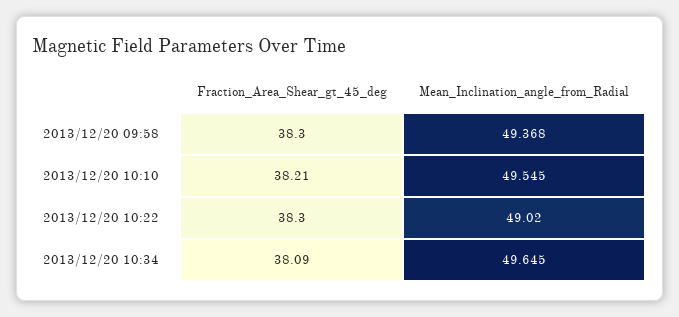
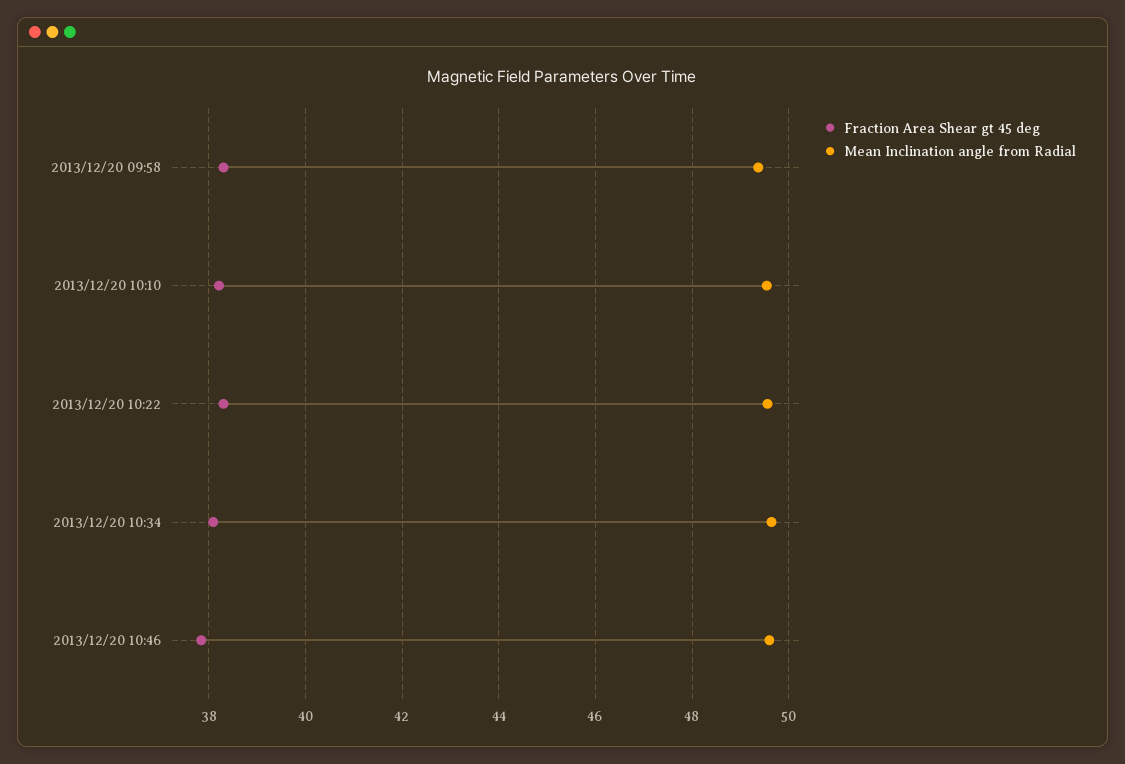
Mean_Inclination_angle_from_Radial, 2013/12/20 10:22: 49.02 -> 49.6
Fraction_Area_Shear_gt_45_deg, 2013/12/20 10:46: none -> 37.8
Mean_Inclination_angle_from_Radial, 2013/12/20 10:46: none -> 49.6

